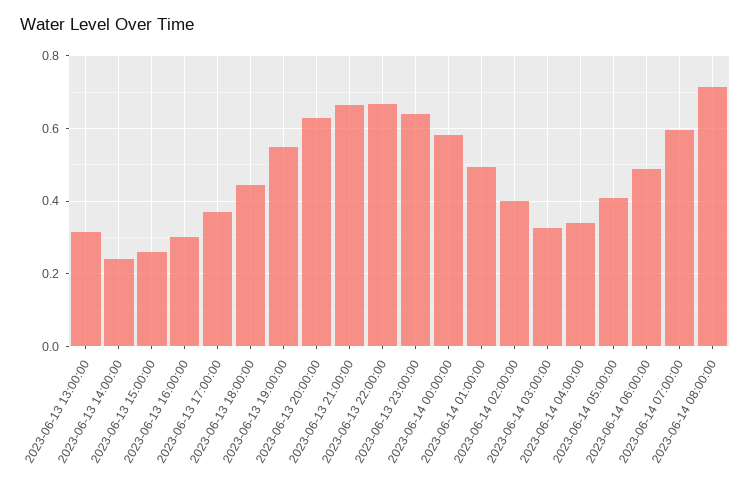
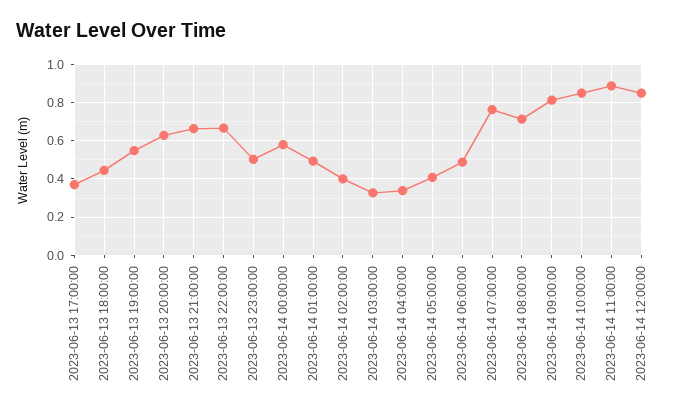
2023-06-13 13:00:00: 0.32 -> none
2023-06-13 14:00:00: 0.24 -> none
2023-06-13 15:00:00: 0.26 -> none
2023-06-13 16:00:00: 0.3 -> none
2023-06-13 23:00:00: 0.64 -> 0.5
2023-06-14 07:00:00: 0.6 -> 0.75
2023-06-14 09:00:00: none -> 0.8
2023-06-14 10:00:00: none -> 0.85
2023-06-14 11:00:00: none -> 0.9
2023-06-14 12:00:00: none -> 0.85

